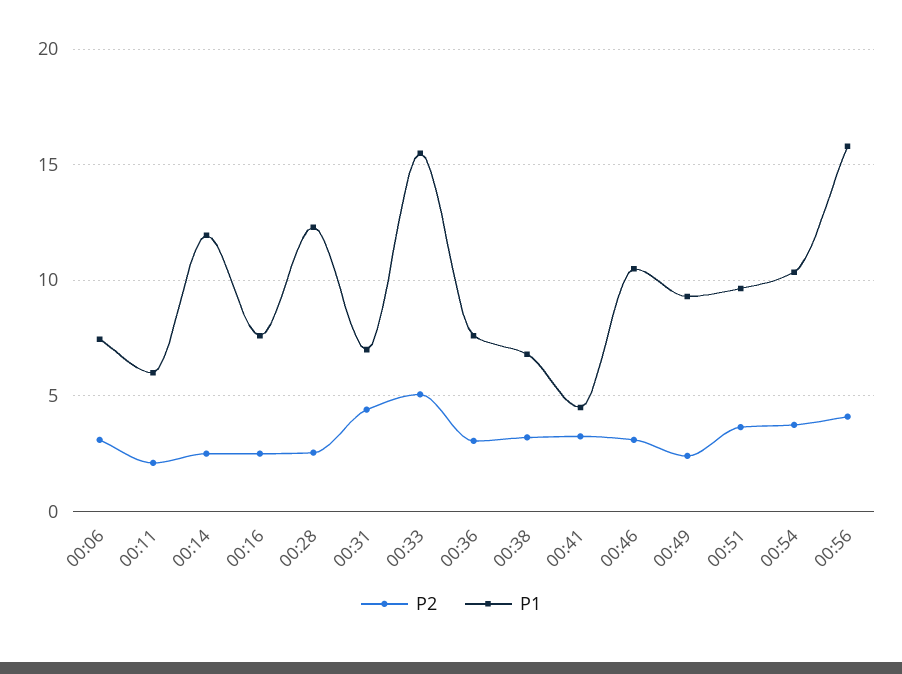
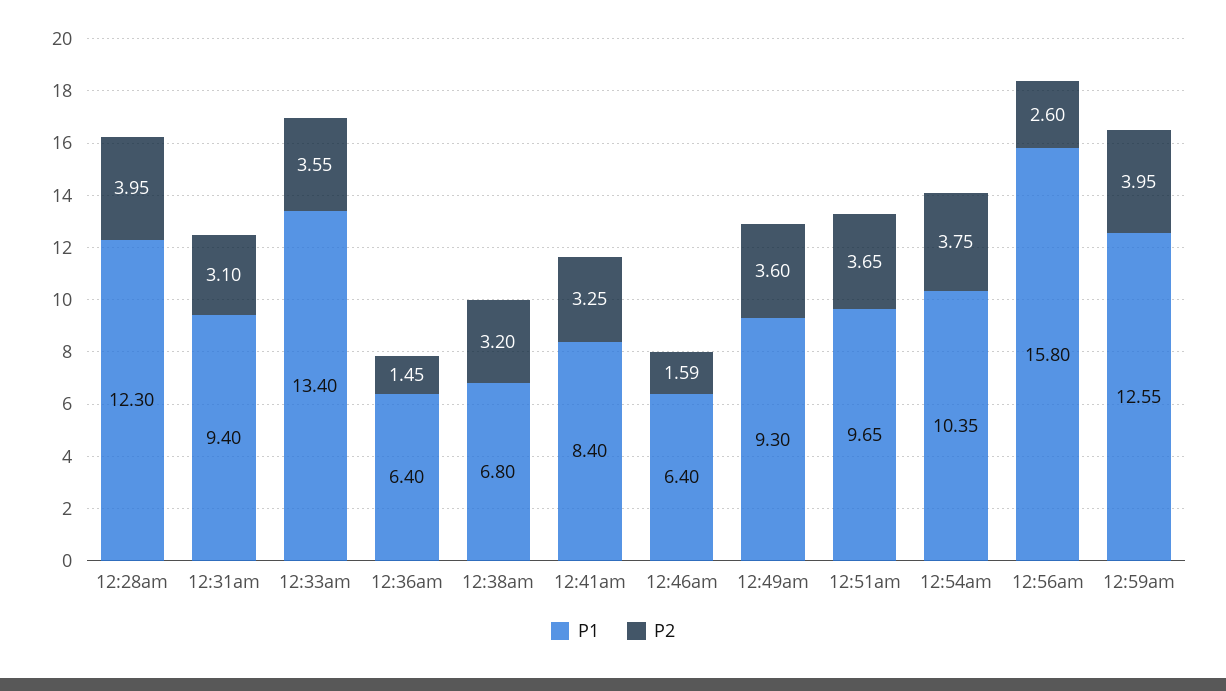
P2, 00:06: 3 -> none
P1, 00:06: 7.5 -> none
P2, 00:11: 2 -> none
P1, 00:11: 6 -> none
P2, 00:14: 2.5 -> none
P1, 00:14: 12 -> none
P2, 00:16: 2.5 -> none
P1, 00:16: 7.5 -> none
P2, 00:28: 2.5 -> 3.95
P2, 00:31: 4.5 -> 3.1
P1, 00:31: 7 -> 9.4
P2, 00:33: 5 -> 3.55
P1, 00:33: 15.5 -> 13.4
P2, 00:36: 3 -> 1.45
P1, 00:36: 7.5 -> 6.4
P1, 00:41: 4.5 -> 8.4
P2, 00:46: 3 -> 1.59
P1, 00:46: 10.5 -> 6.4
P2, 00:49: 2.5 -> 3.6
P2, 00:56: 4 -> 2.6
P1, 12:59am: none -> 12.55
P2, 12:59am: none -> 3.95

